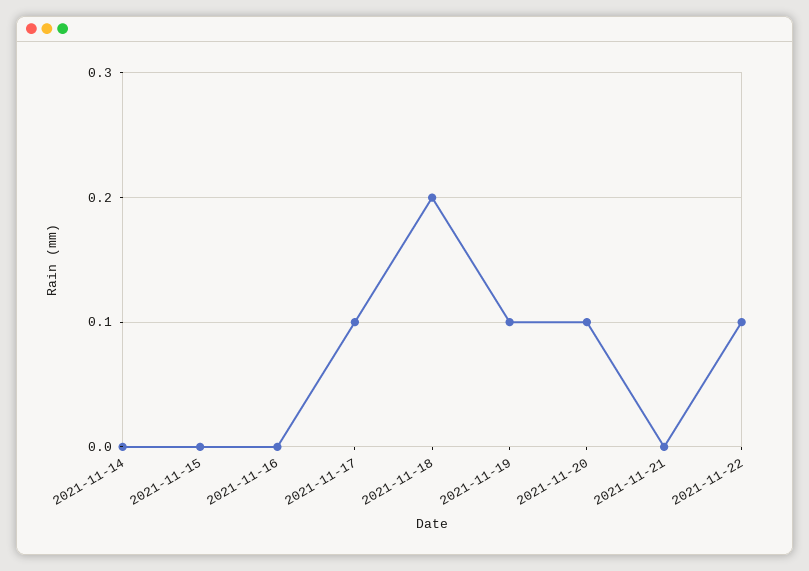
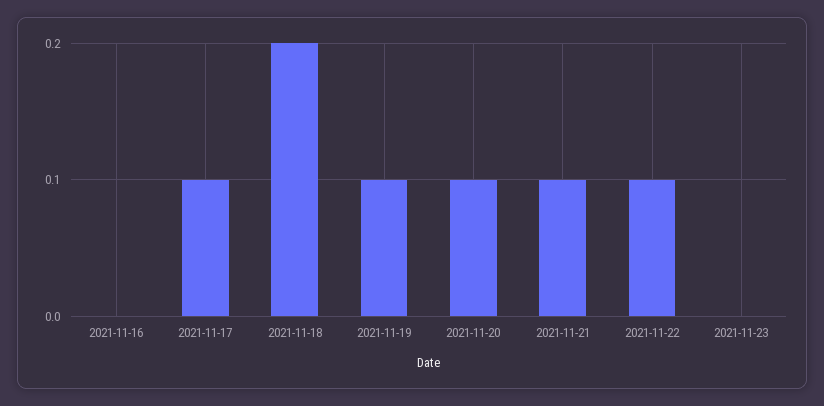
2021-11-14: 0 -> none
2021-11-15: 0 -> none
2021-11-21: 0 -> 0.1
2021-11-23: none -> 0

